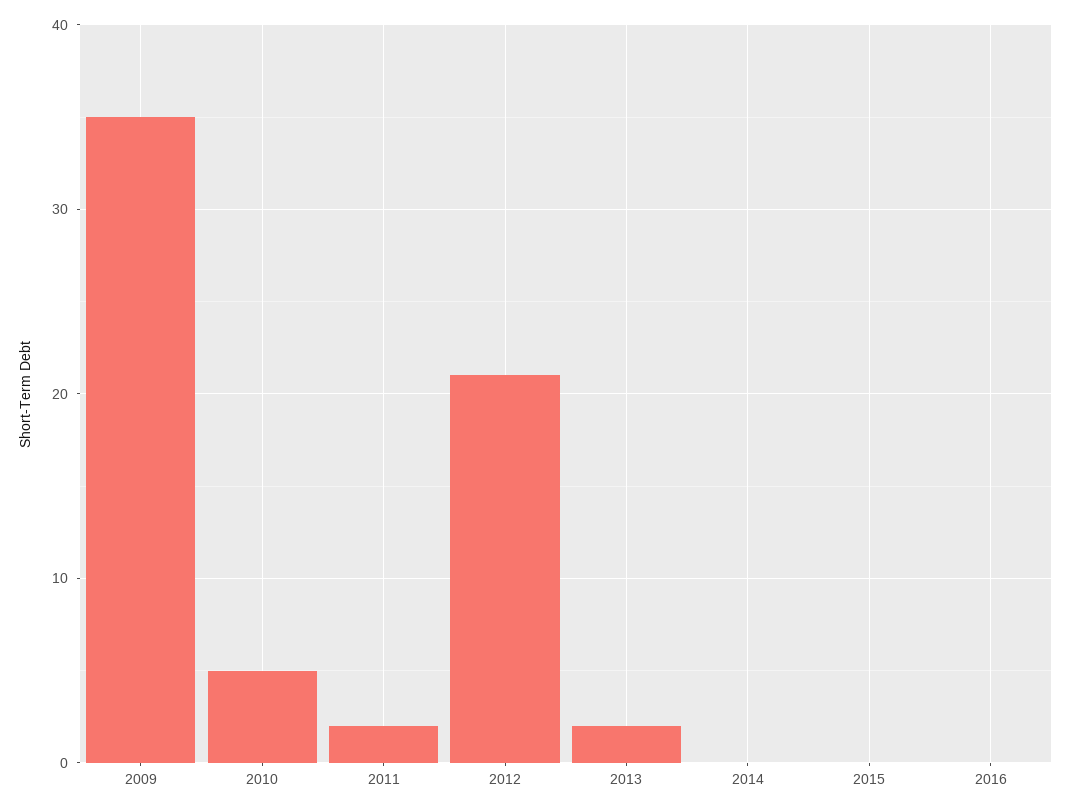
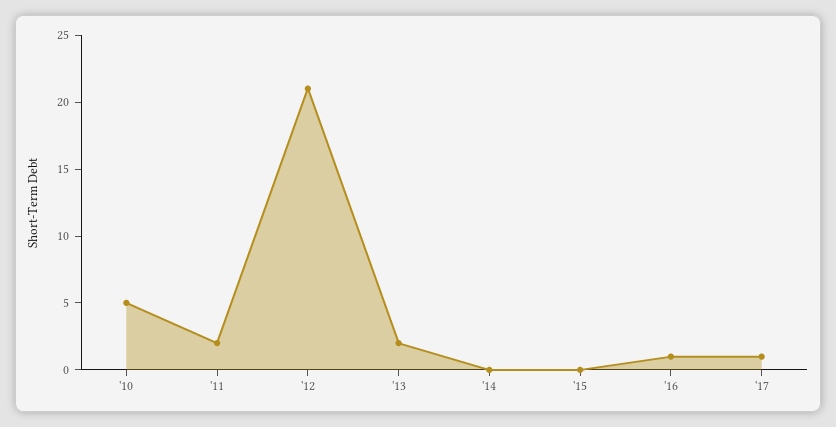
2009: 35 -> none
2016: 0 -> 1
'17: none -> 1

